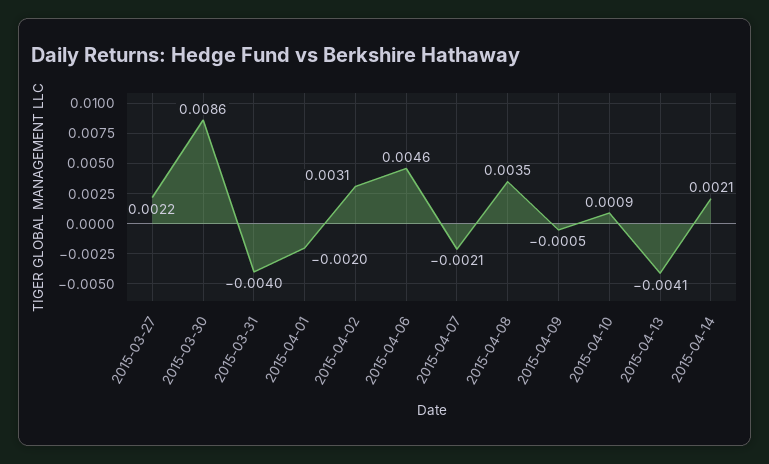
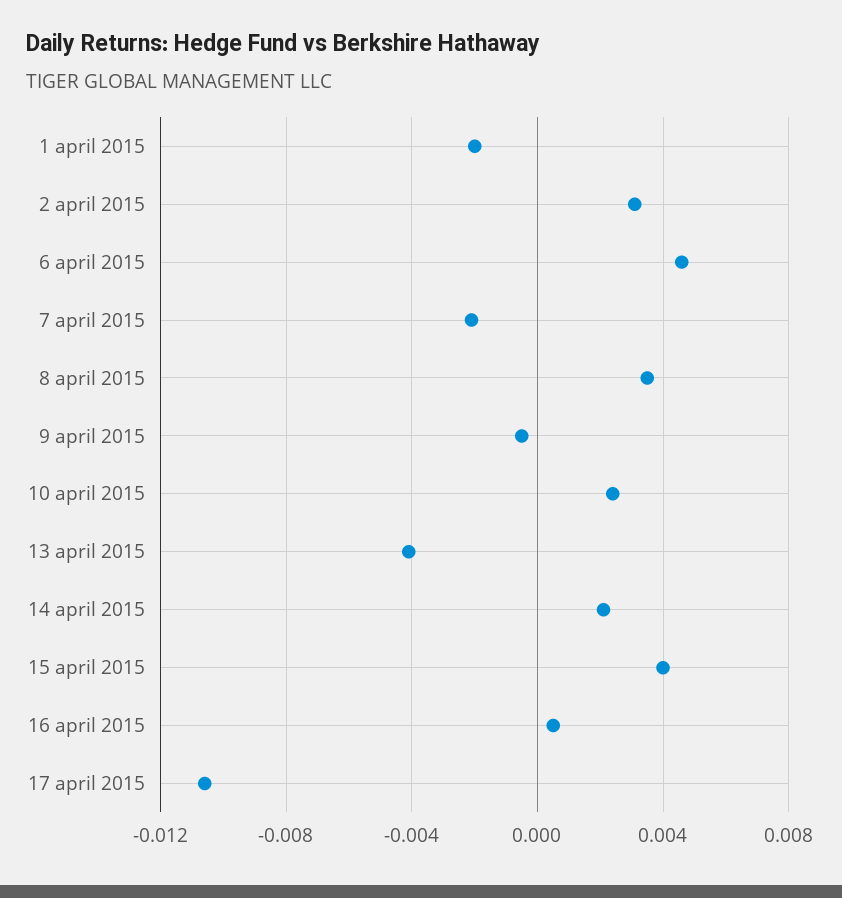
2015-03-27: 0.0022 -> none
2015-03-30: 0.0086 -> none
2015-03-31: -0.004 -> none
2015-04-10: 0.0009 -> 0.0025
15 april 2015: none -> 0.004
16 april 2015: none -> 0.0005
17 april 2015: none -> -0.0105

